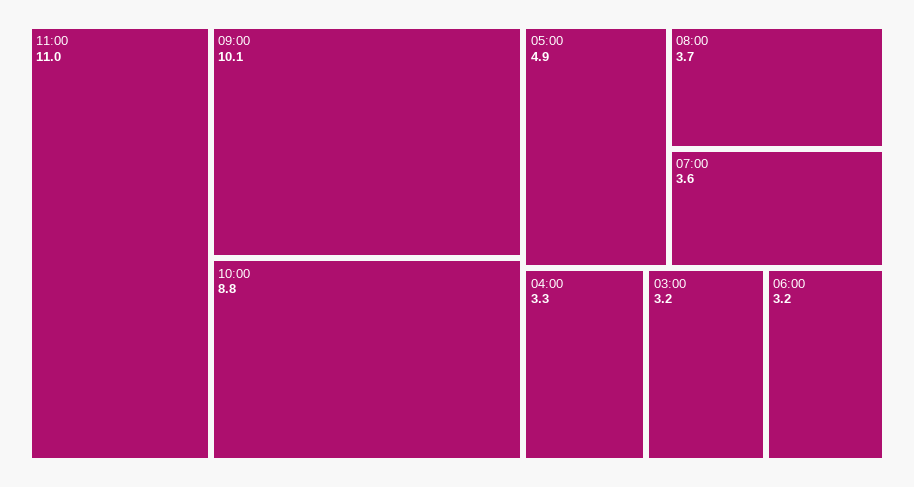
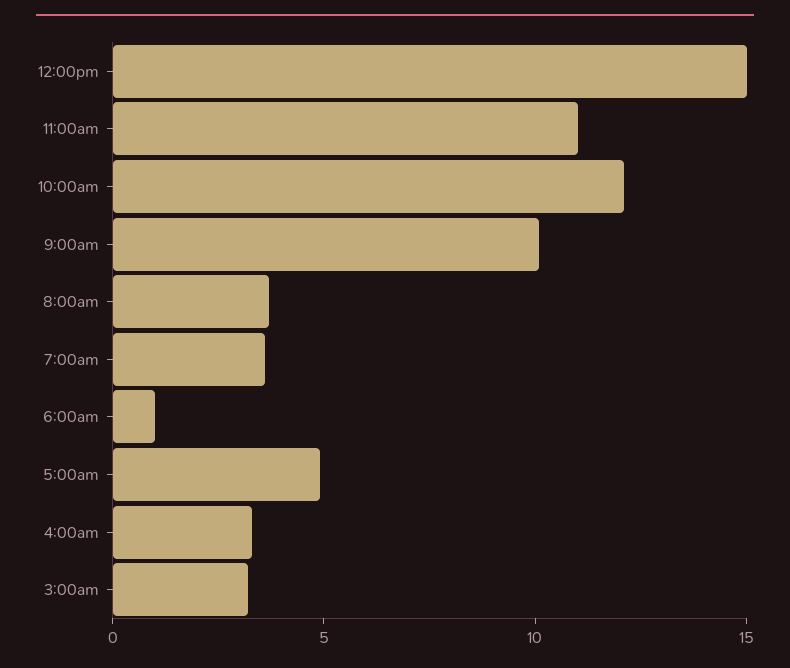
10:00: 8.8 -> 12
06:00: 3.2 -> 1
12:00pm: none -> 15

